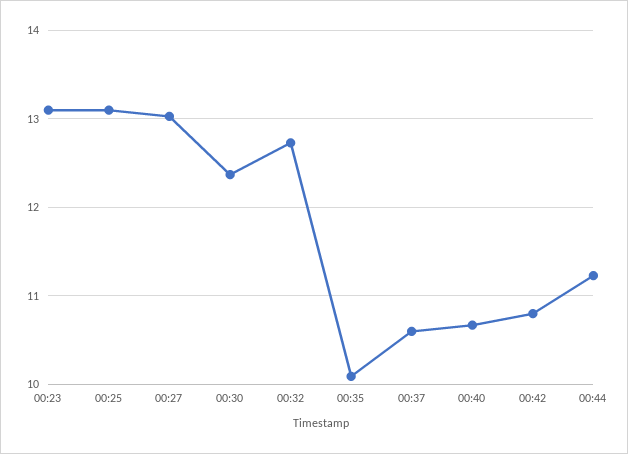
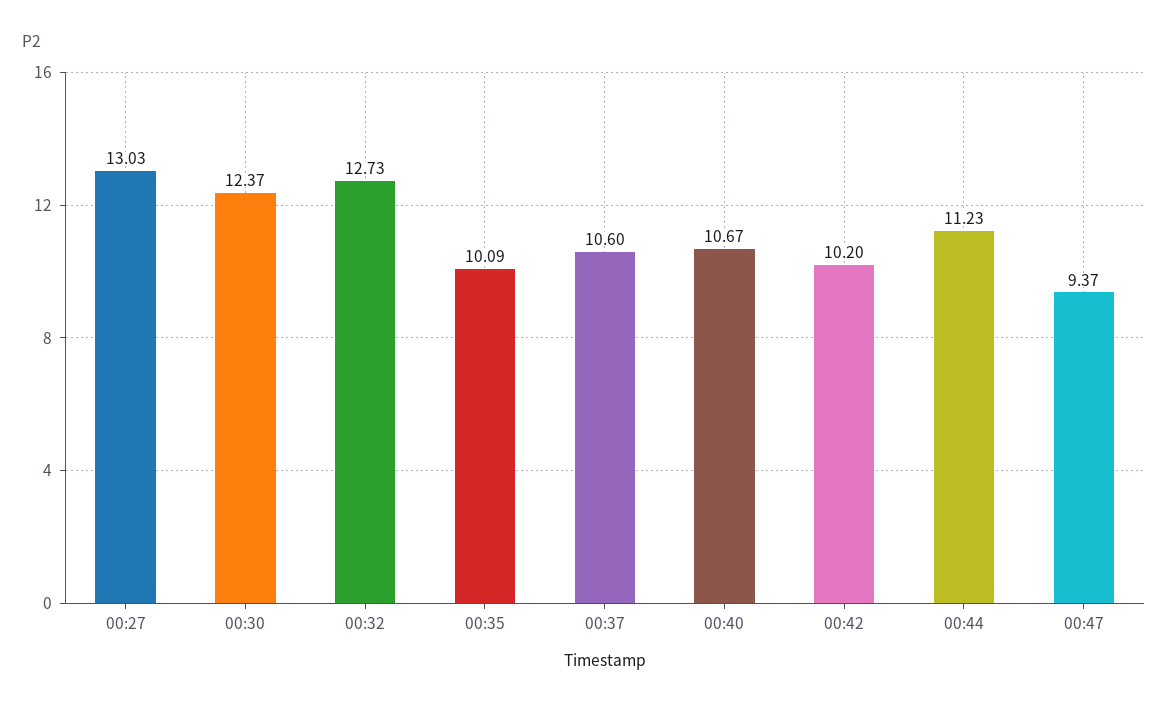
00:23: 13.1 -> none
00:25: 13.1 -> none
00:42: 10.8 -> 10.2
00:47: none -> 9.37

